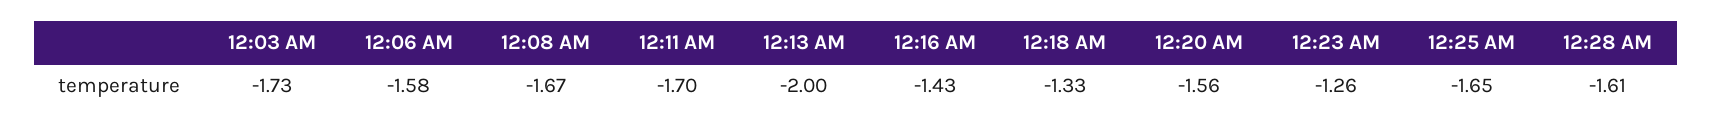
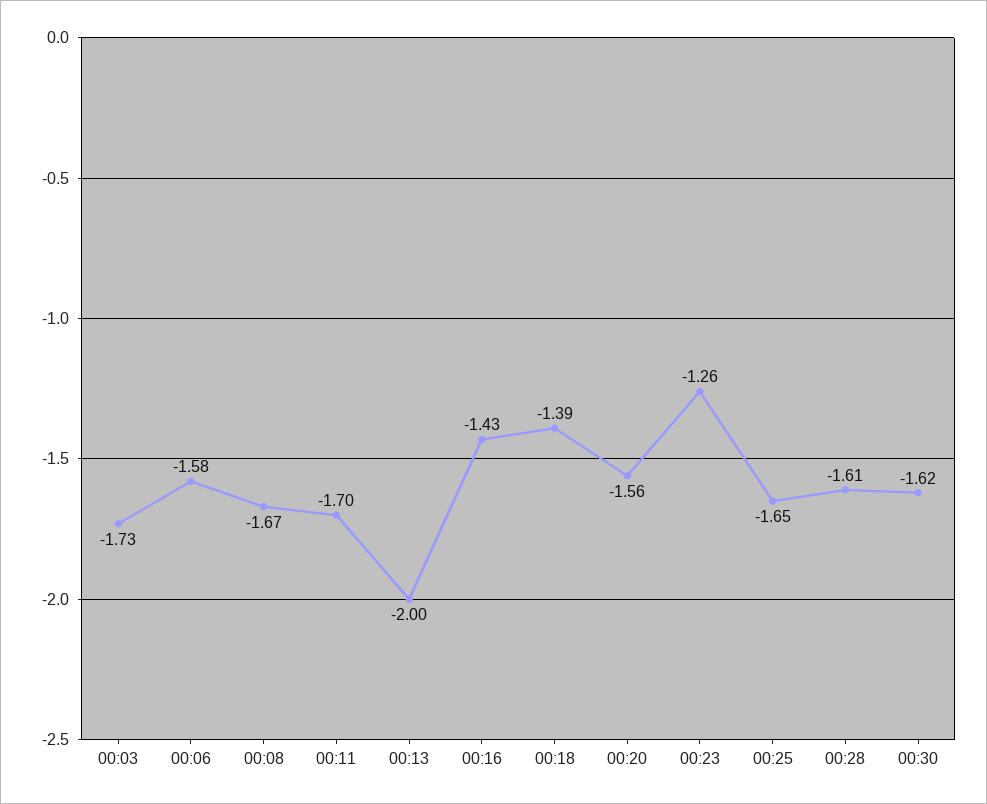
12:18 AM: -1.33 -> -1.39
00:30: none -> -1.62

